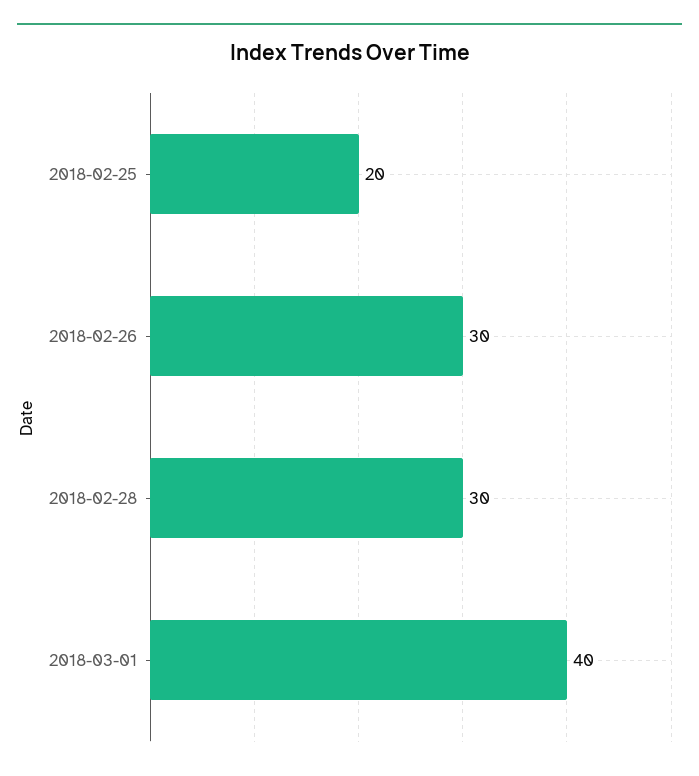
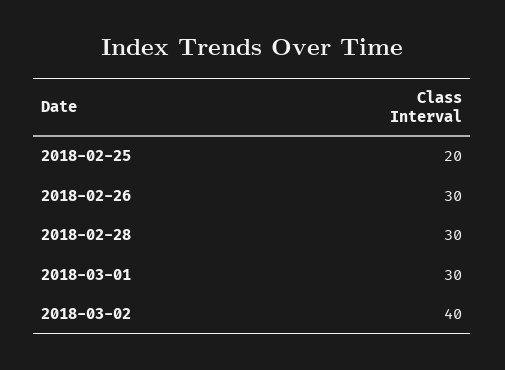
2018-03-01: 40 -> 30
2018-03-02: none -> 40

